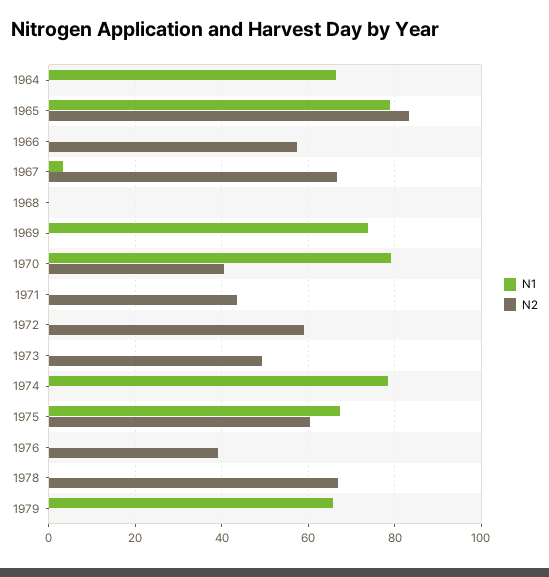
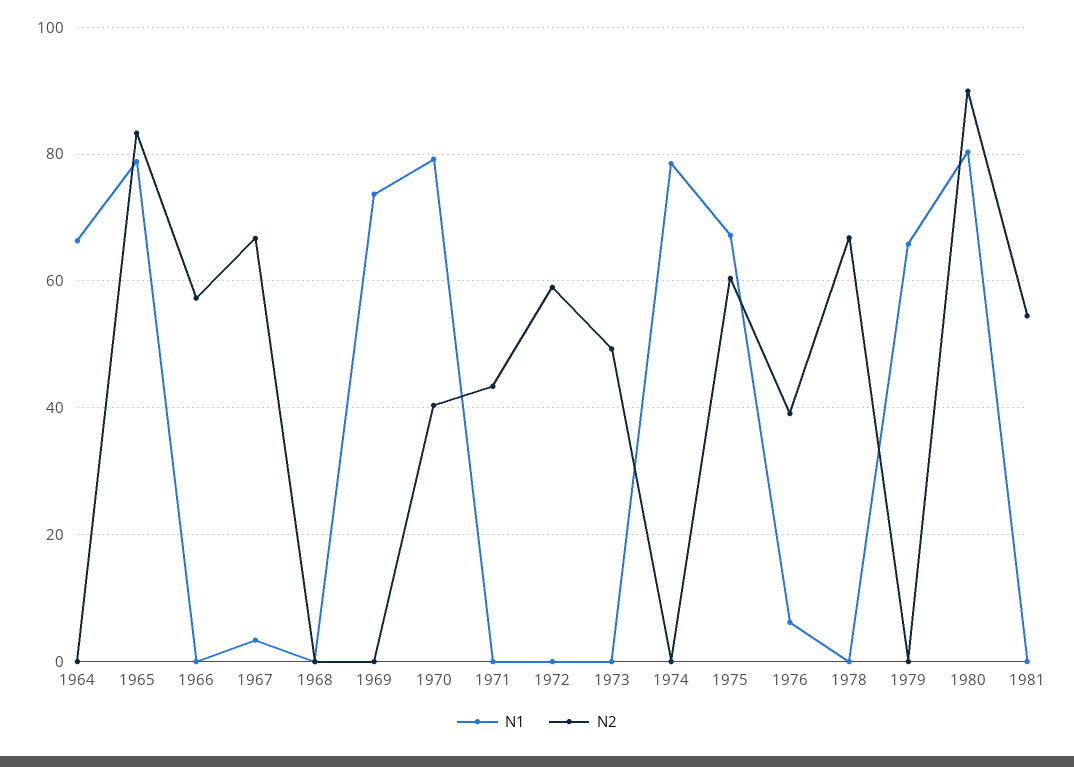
N1, 1976: 0 -> 6
N1, 1980: none -> 80
N2, 1980: none -> 90
N1, 1981: none -> 0
N2, 1981: none -> 54

